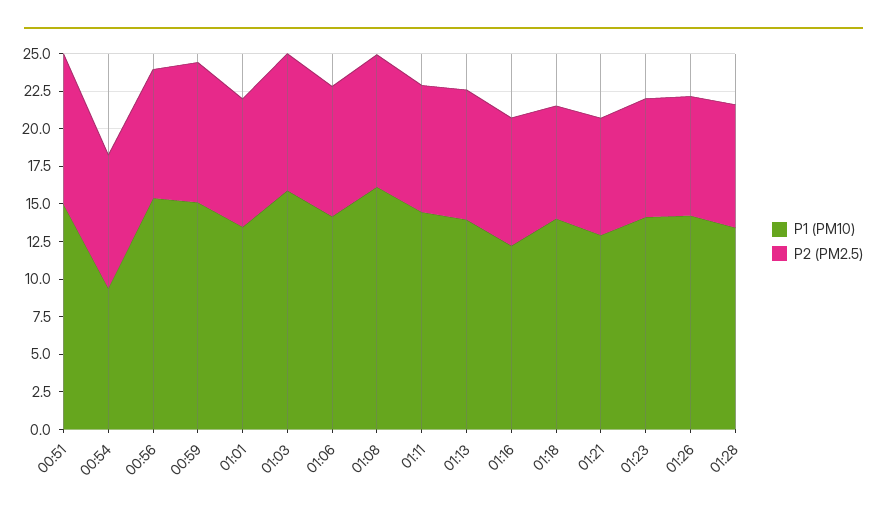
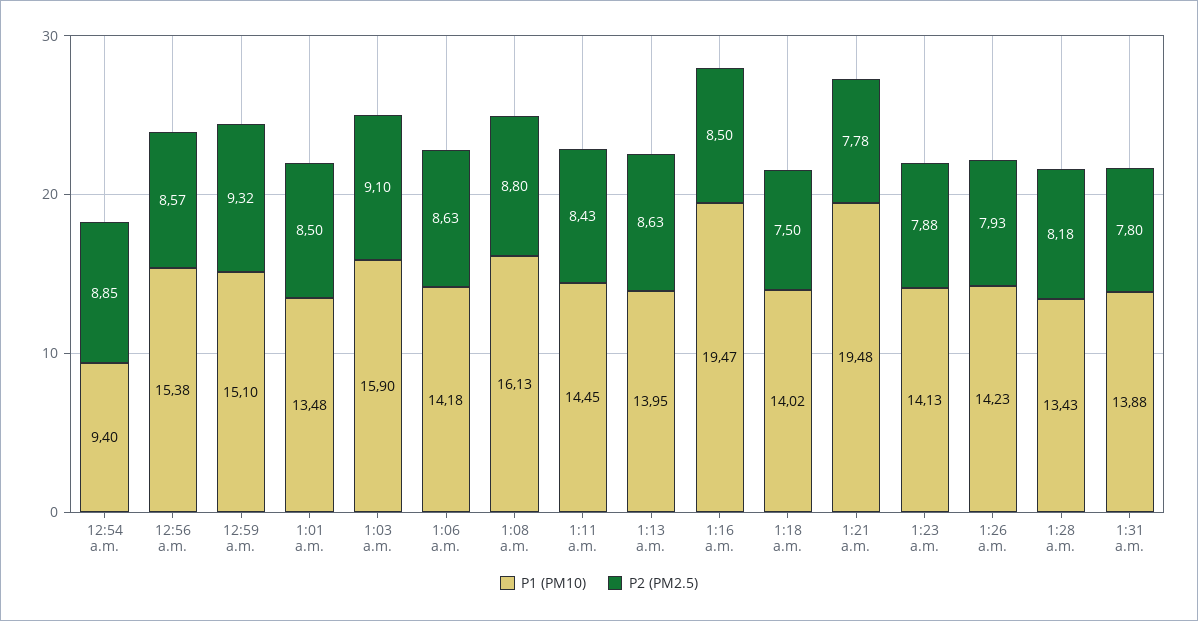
P1 (PM10), 00:51: 15 -> none
P2 (PM2.5), 00:51: 10 -> none
P1 (PM10), 01:16: 12.5 -> 19.47
P1 (PM10), 01:21: 12.5 -> 19.48
P1 (PM10), 1:31 a.m.: none -> 13.88
P2 (PM2.5), 1:31 a.m.: none -> 7.8

